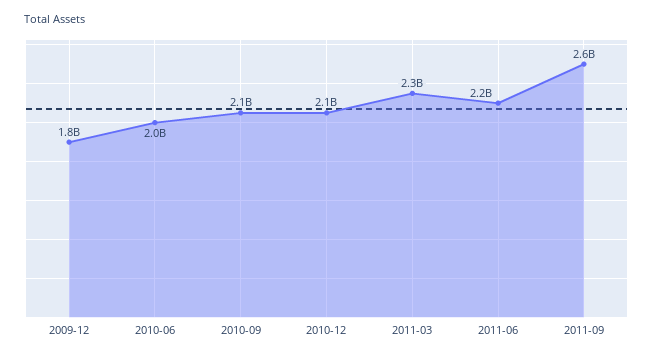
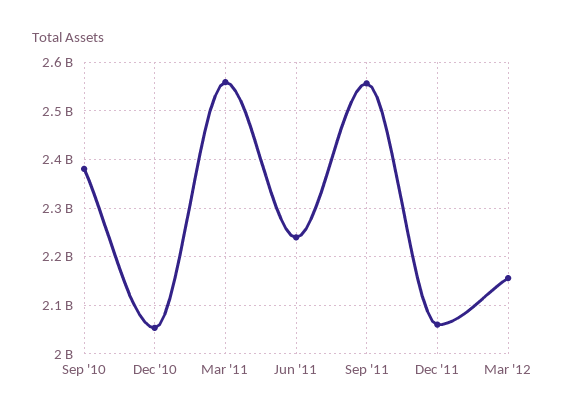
2009-12: 1800000000 -> none
2010-06: 2000000000 -> none
2010-09: 2100000000 -> 2380000000
2011-03: 2300000000 -> 2560000000
Dec '11: none -> 2060000000
Mar '12: none -> 2160000000

